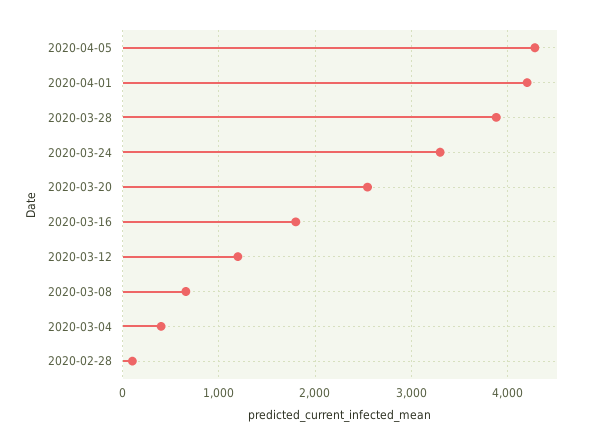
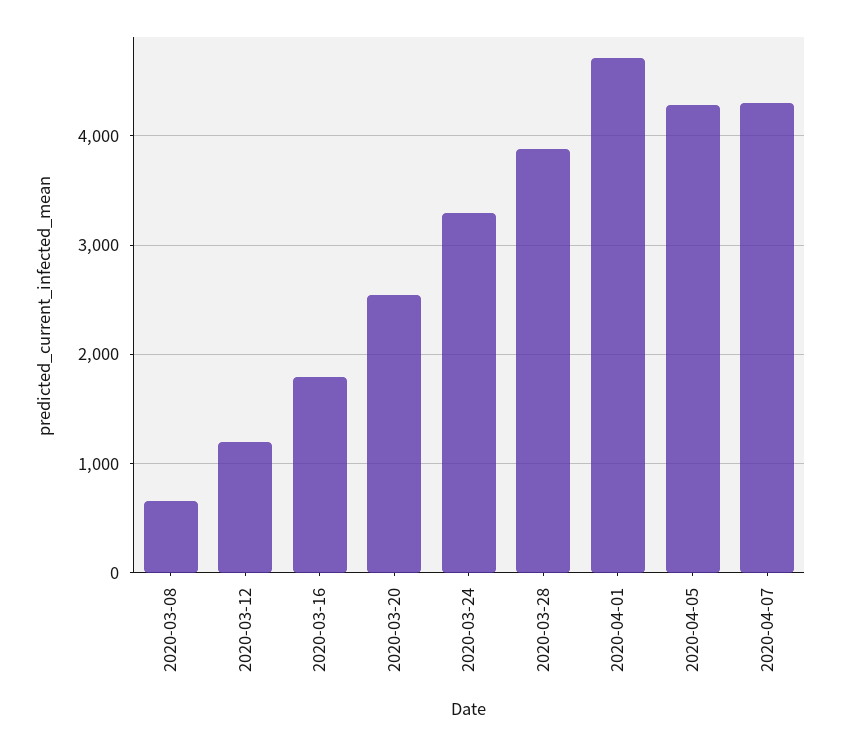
2020-04-01: 4200 -> 4700
2020-03-04: 400 -> none
2020-02-28: 100 -> none
2020-04-07: none -> 4300

